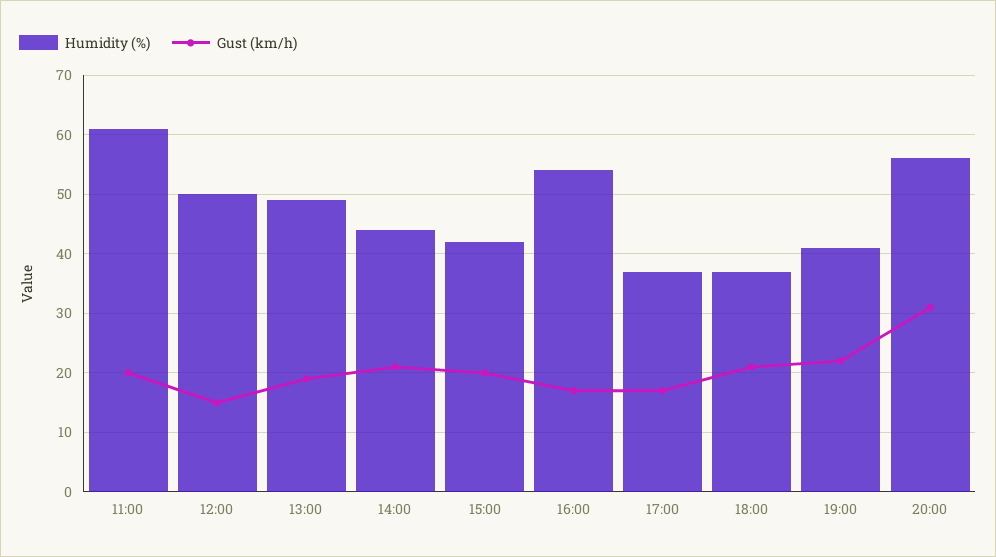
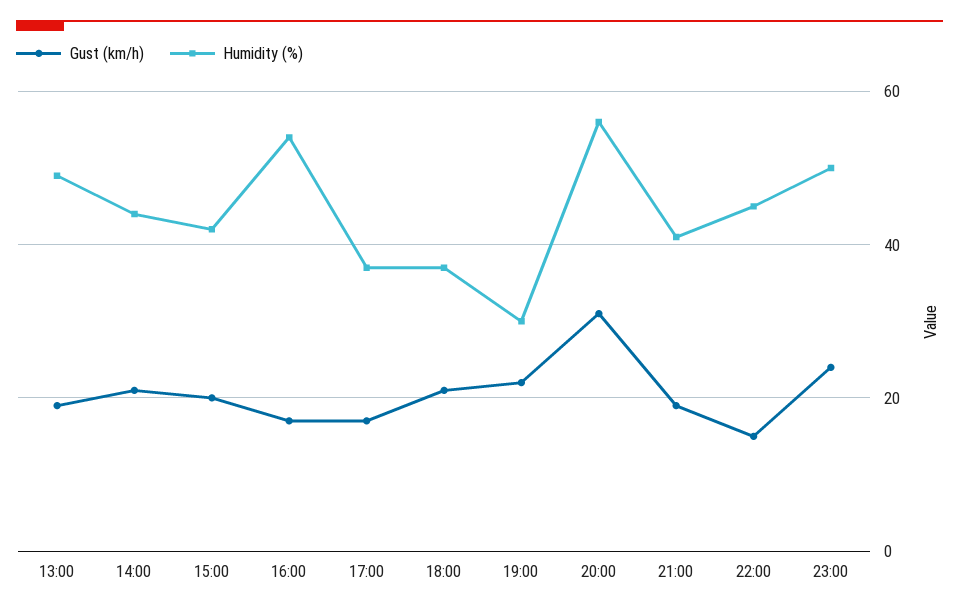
Humidity (%), 11:00: 60 -> none
Gust (km/h), 11:00: 20 -> none
Humidity (%), 12:00: 50 -> none
Gust (km/h), 12:00: 15 -> none
Humidity (%), 19:00: 40 -> 30
Gust (km/h), 21:00: none -> 20
Humidity (%), 21:00: none -> 40
Gust (km/h), 22:00: none -> 15
Humidity (%), 22:00: none -> 45
Gust (km/h), 23:00: none -> 25
Humidity (%), 23:00: none -> 50

